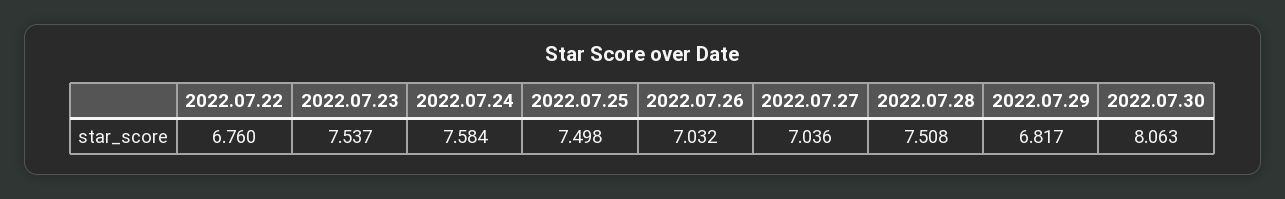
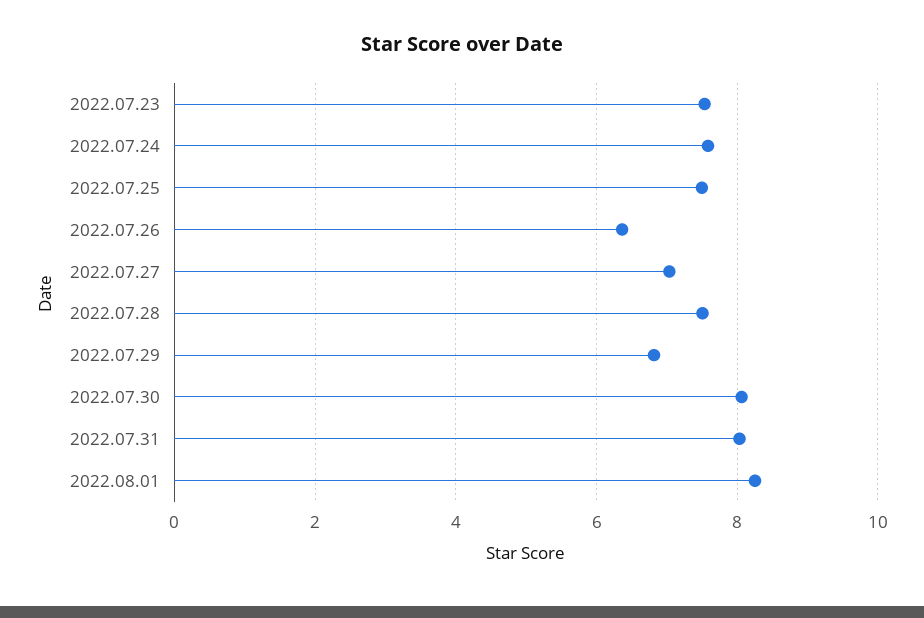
2022.07.22: 6.76 -> none
2022.07.26: 7.032 -> 6.4
2022.07.31: none -> 8
2022.08.01: none -> 8.2

